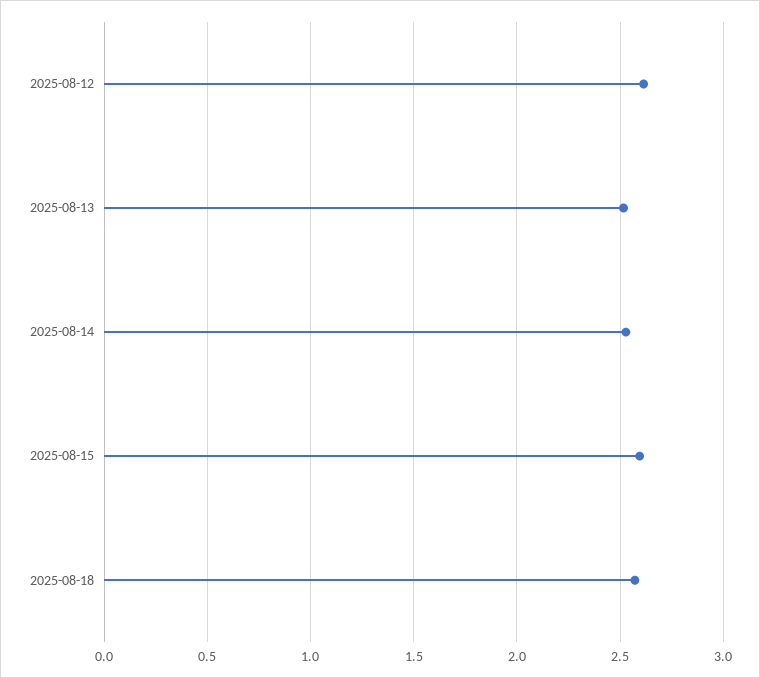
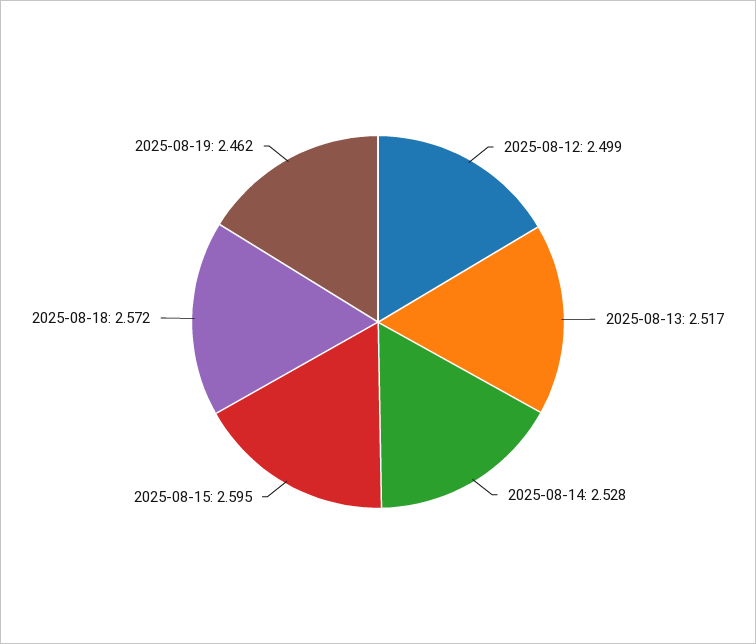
2025-08-12: 2.6 -> 2.499
2025-08-19: none -> 2.462

